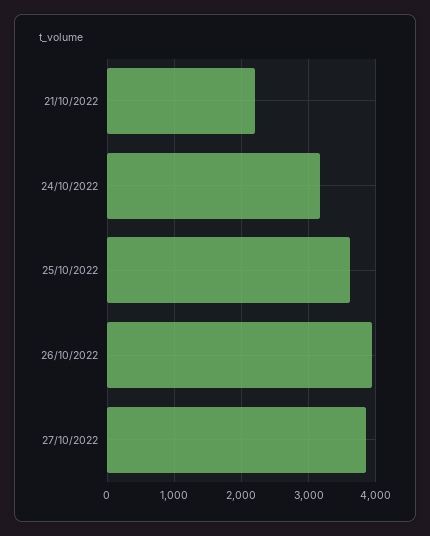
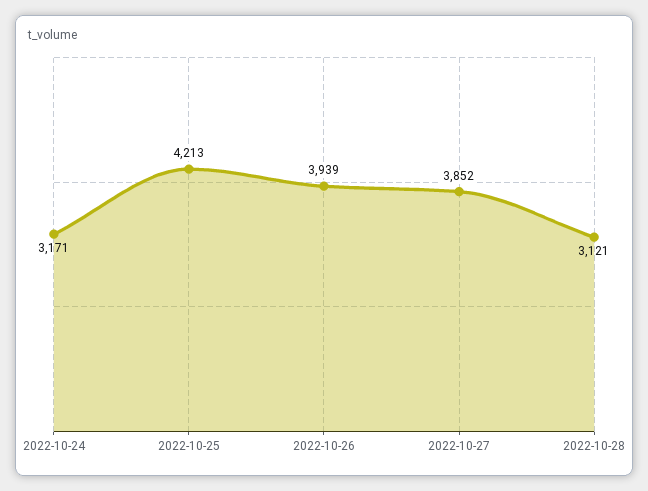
21/10/2022: 2200 -> none
25/10/2022: 3600 -> 4213
2022-10-28: none -> 3121

